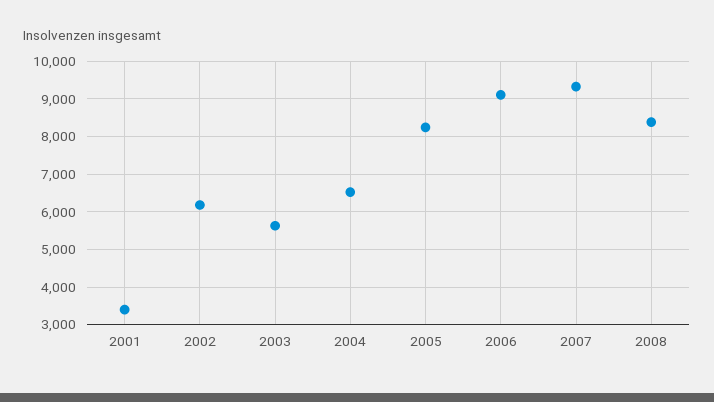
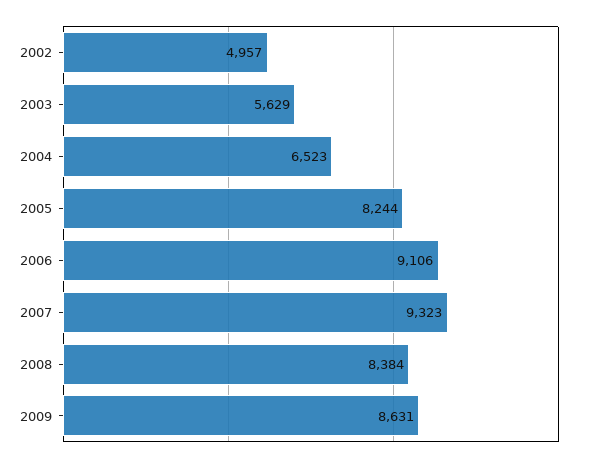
2001: 3400 -> none
2002: 6200 -> 4957
2009: none -> 8631

